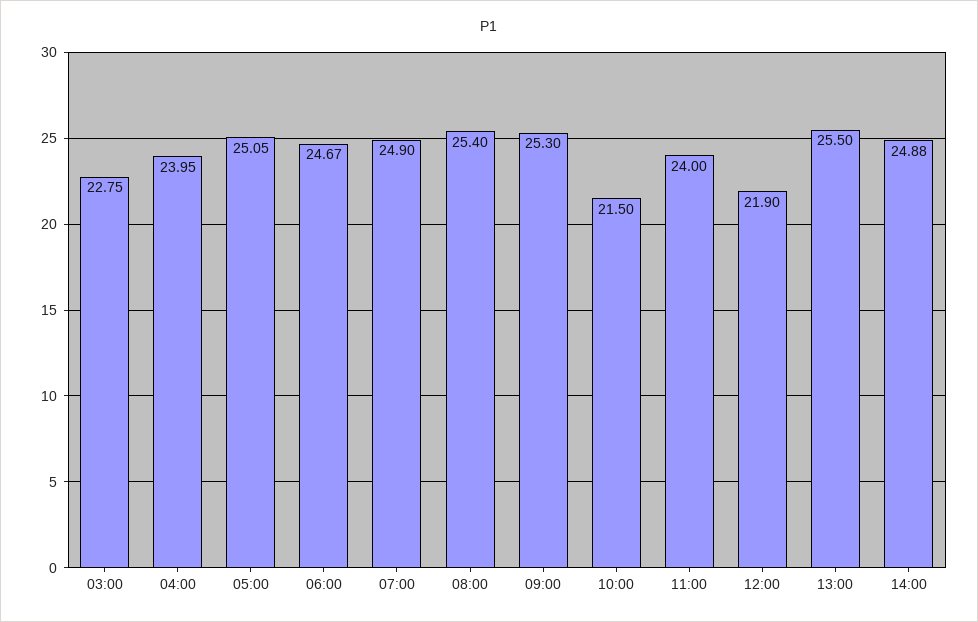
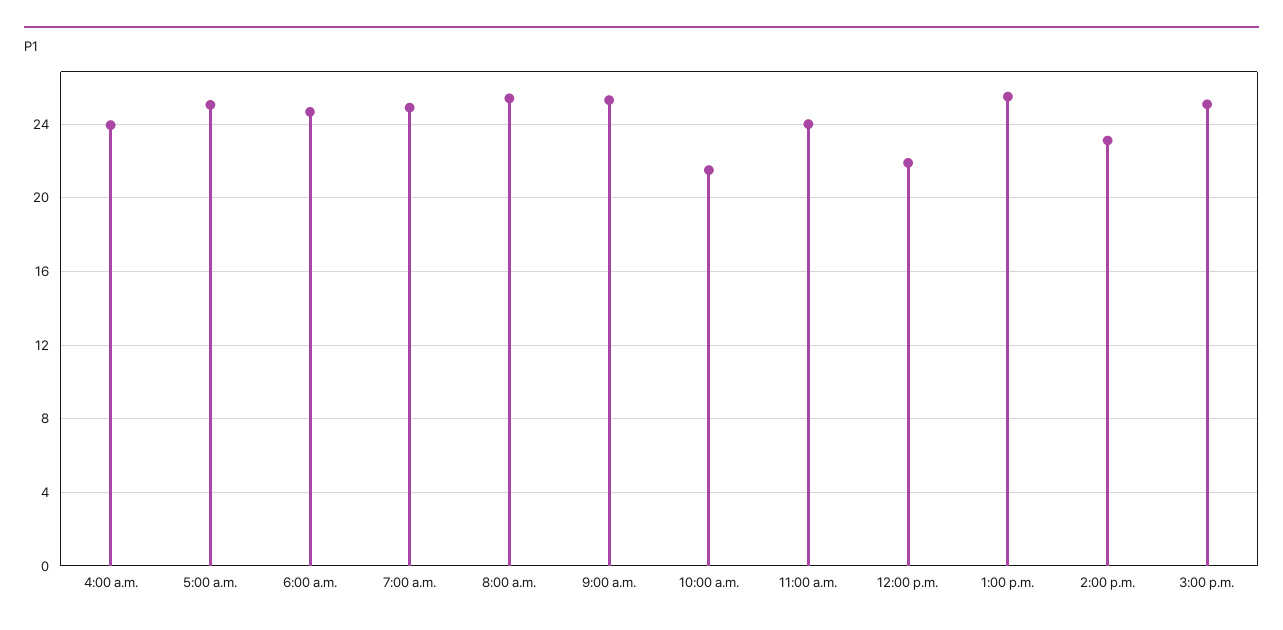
03:00: 22.75 -> none
14:00: 24.88 -> 23
3:00 p.m.: none -> 25

